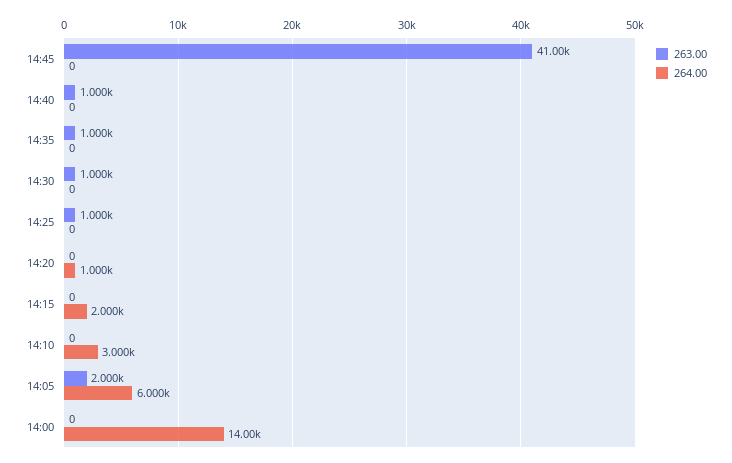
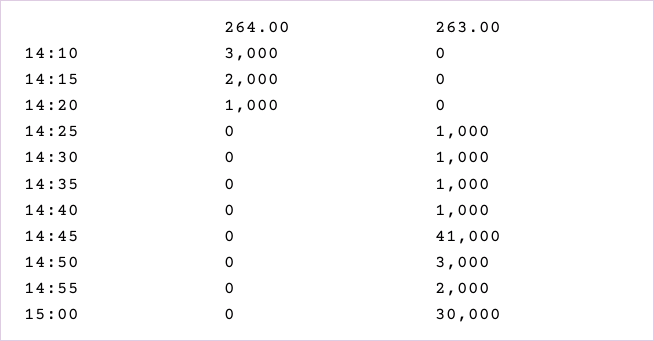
263.00, 14:05: 2000 -> none
264.00, 14:05: 6000 -> none
263.00, 14:00: 0 -> none
264.00, 14:00: 14000 -> none
264.00, 14:50: none -> 0
263.00, 14:50: none -> 3000
264.00, 14:55: none -> 0
263.00, 14:55: none -> 2000
264.00, 15:00: none -> 0
263.00, 15:00: none -> 30000

